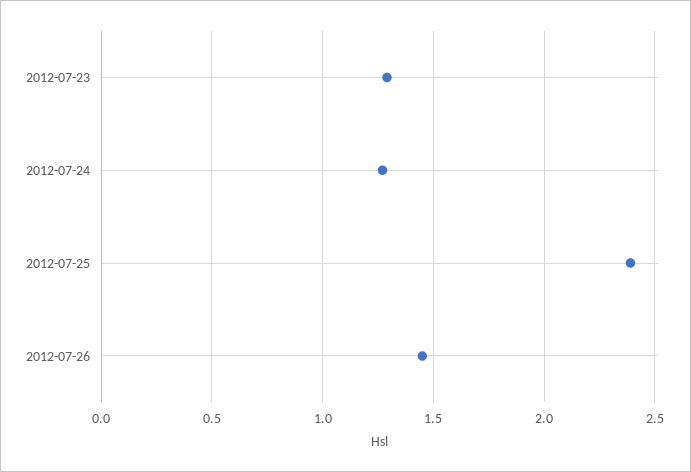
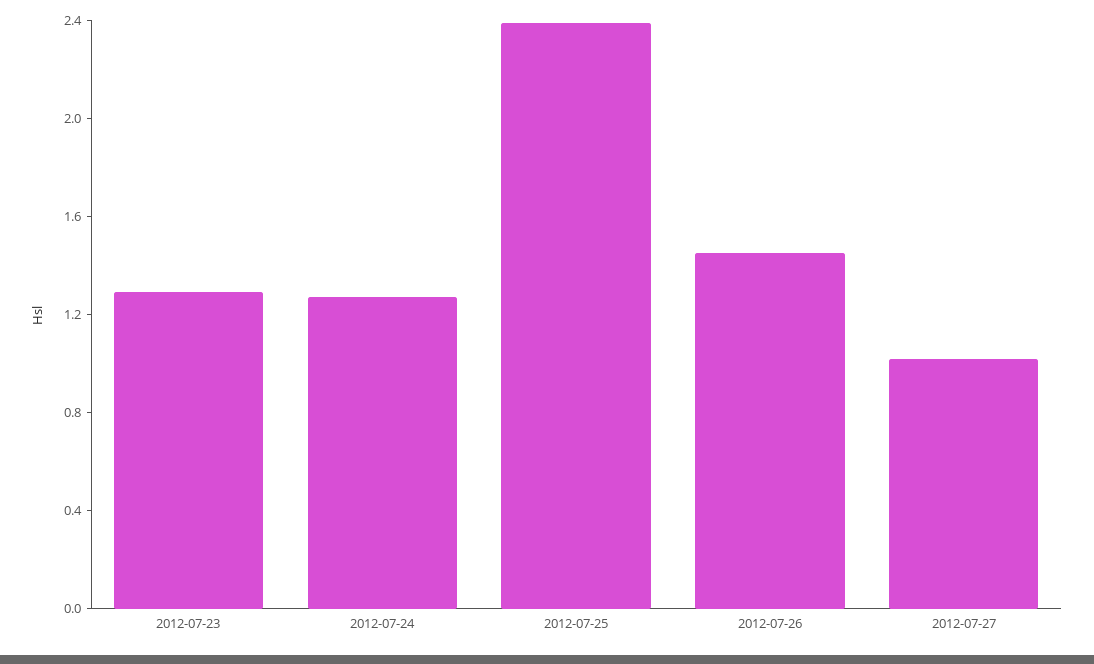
2012-07-27: none -> 1

